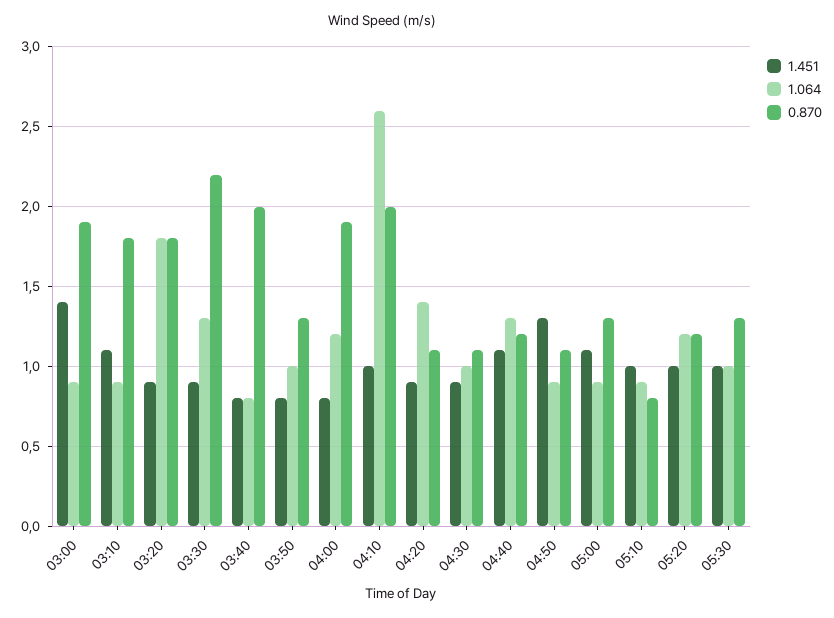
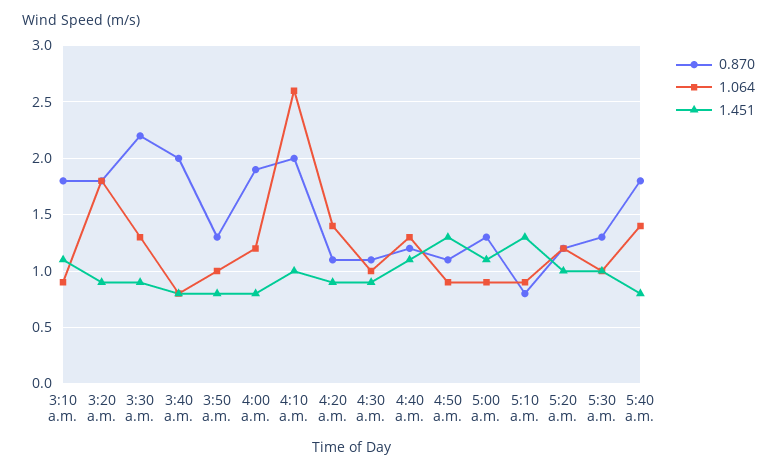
1.451, 03:00: 1.4 -> none
1.064, 03:00: 0.9 -> none
0.870, 03:00: 1.9 -> none
1.451, 05:10: 1 -> 1.3
0.870, 5:40 a.m.: none -> 1.8
1.064, 5:40 a.m.: none -> 1.4
1.451, 5:40 a.m.: none -> 0.8

